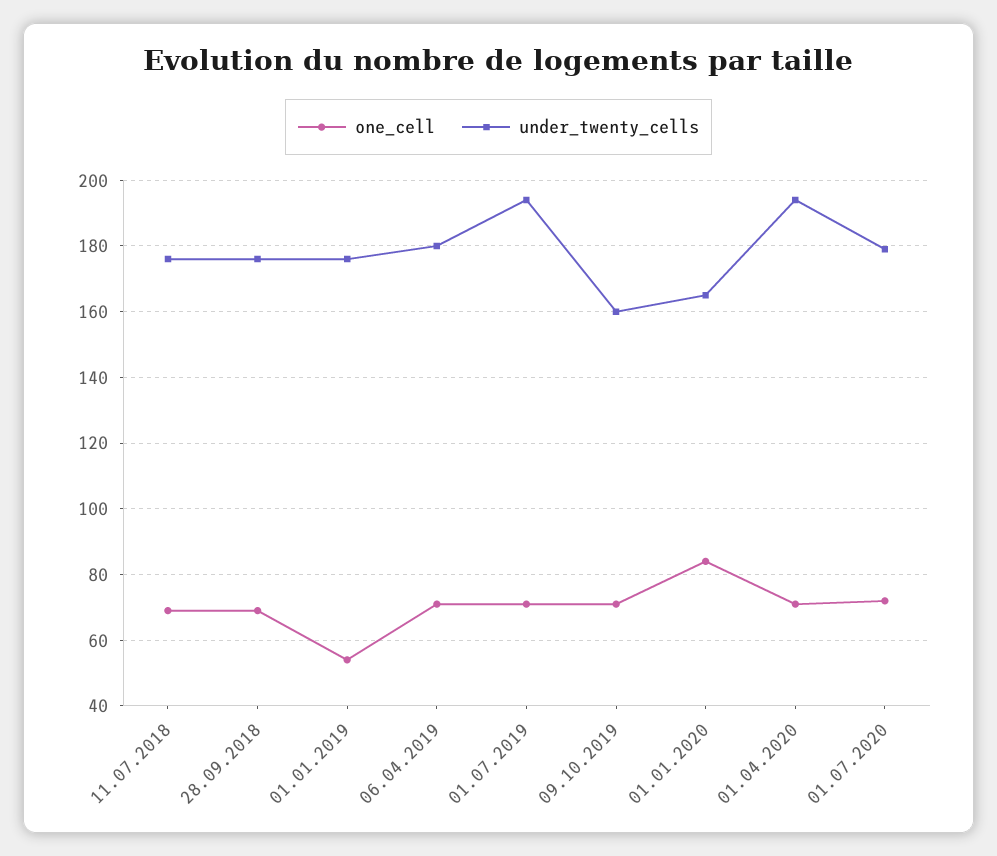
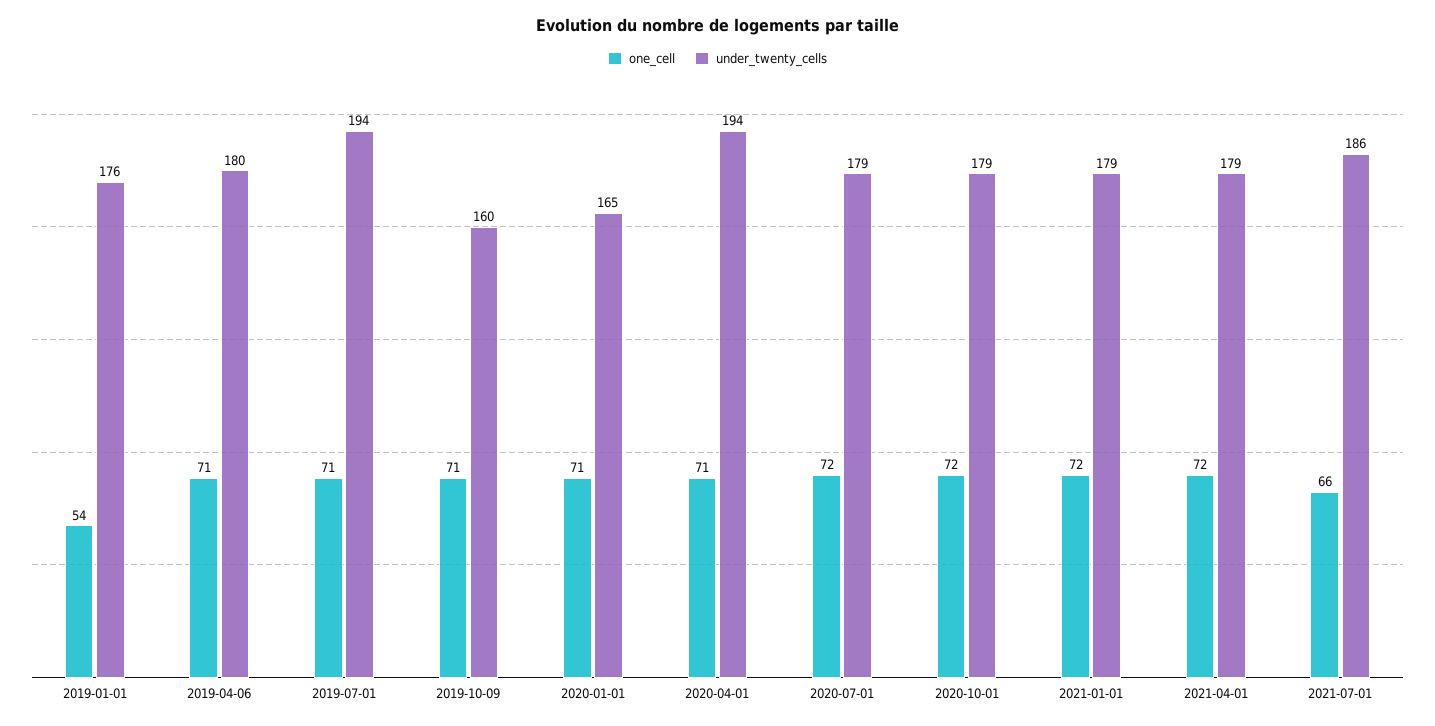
one_cell, 11.07.2018: 70 -> none
under_twenty_cells, 11.07.2018: 175 -> none
one_cell, 28.09.2018: 70 -> none
under_twenty_cells, 28.09.2018: 175 -> none
one_cell, 01.01.2020: 85 -> 71
one_cell, 2020-10-01: none -> 72
under_twenty_cells, 2020-10-01: none -> 179
one_cell, 2021-01-01: none -> 72
under_twenty_cells, 2021-01-01: none -> 179
one_cell, 2021-04-01: none -> 72
under_twenty_cells, 2021-04-01: none -> 179
one_cell, 2021-07-01: none -> 66
under_twenty_cells, 2021-07-01: none -> 186

